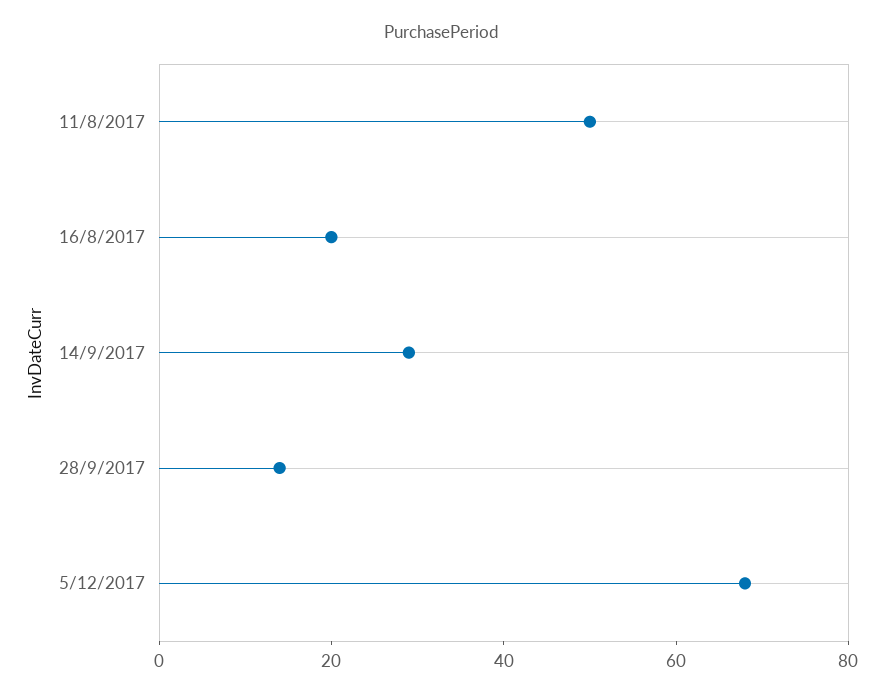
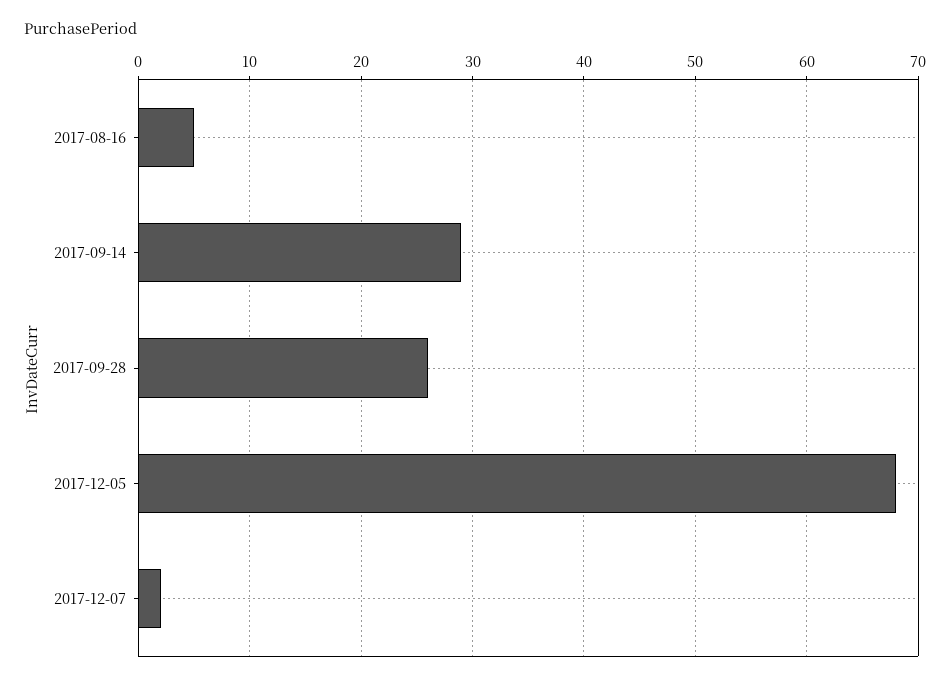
11/8/2017: 50 -> none
16/8/2017: 20 -> 5
28/9/2017: 15 -> 26
2017-12-07: none -> 2

